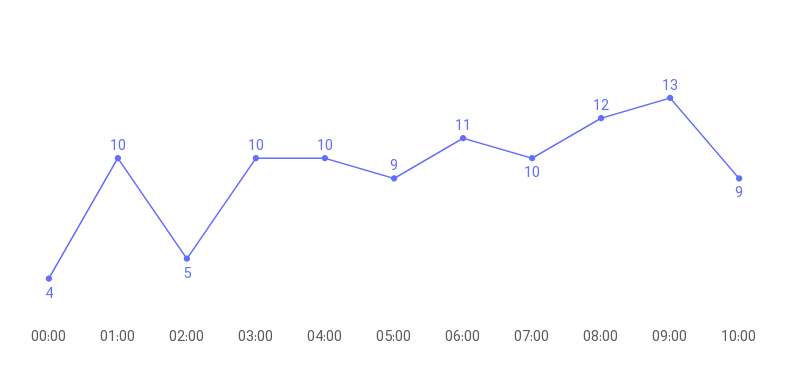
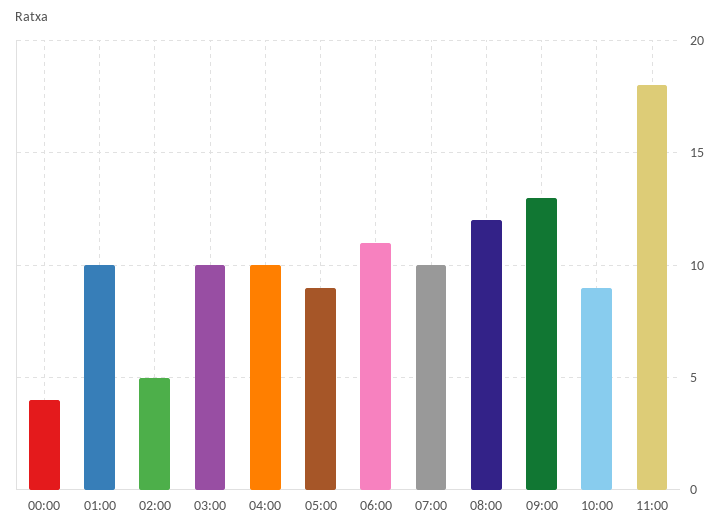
11:00: none -> 18

